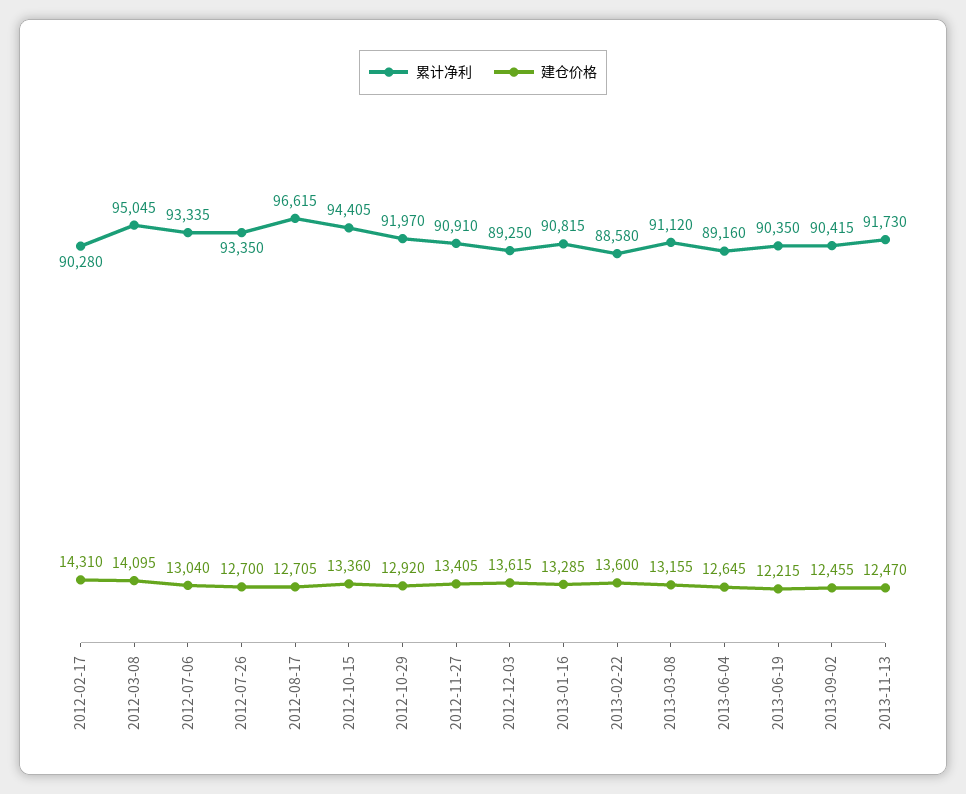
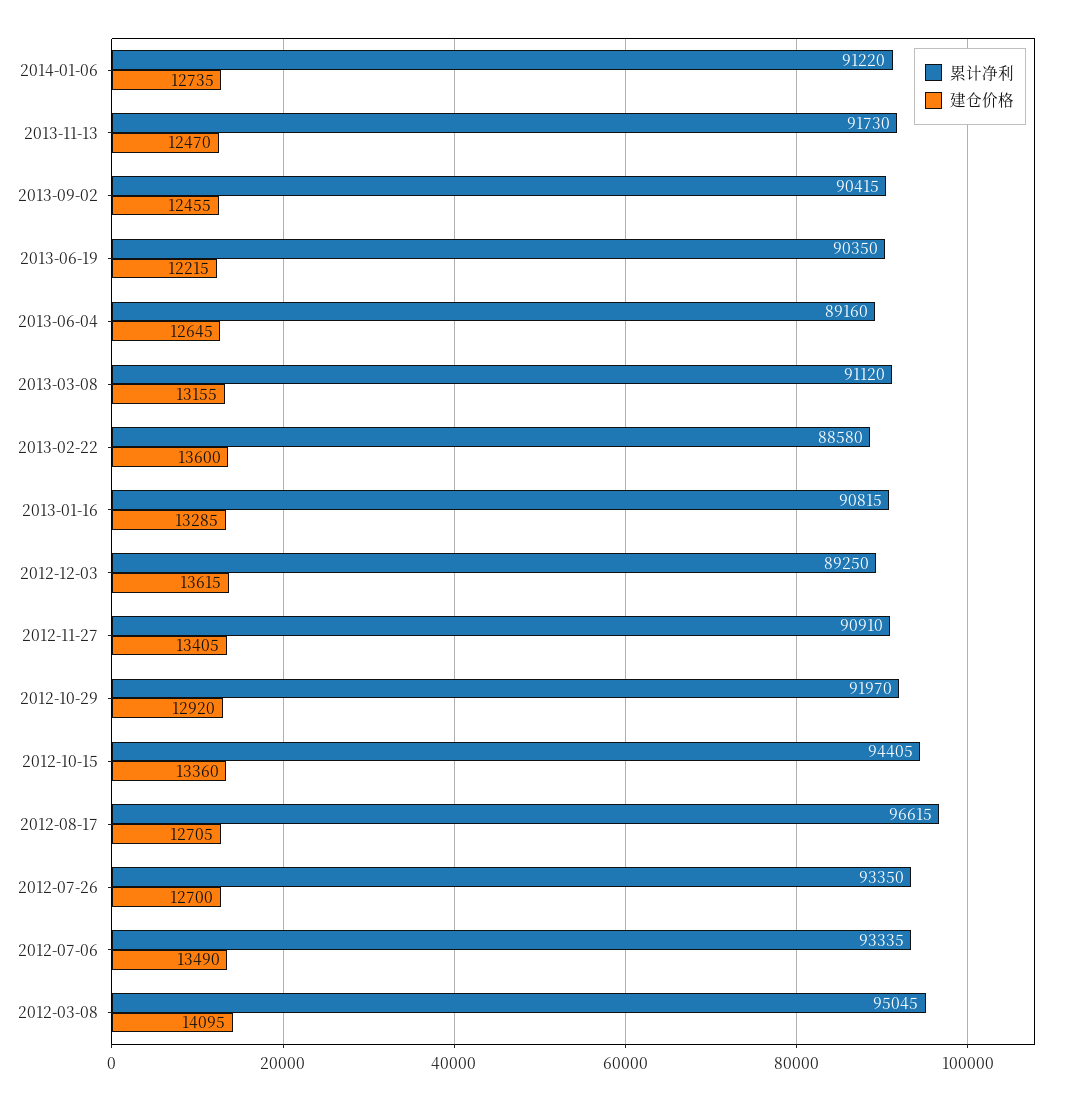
累计净利, 2012-02-17: 90280 -> none
建仓价格, 2012-02-17: 14310 -> none
建仓价格, 2012-07-06: 13040 -> 13490
累计净利, 2014-01-06: none -> 91220
建仓价格, 2014-01-06: none -> 12735

